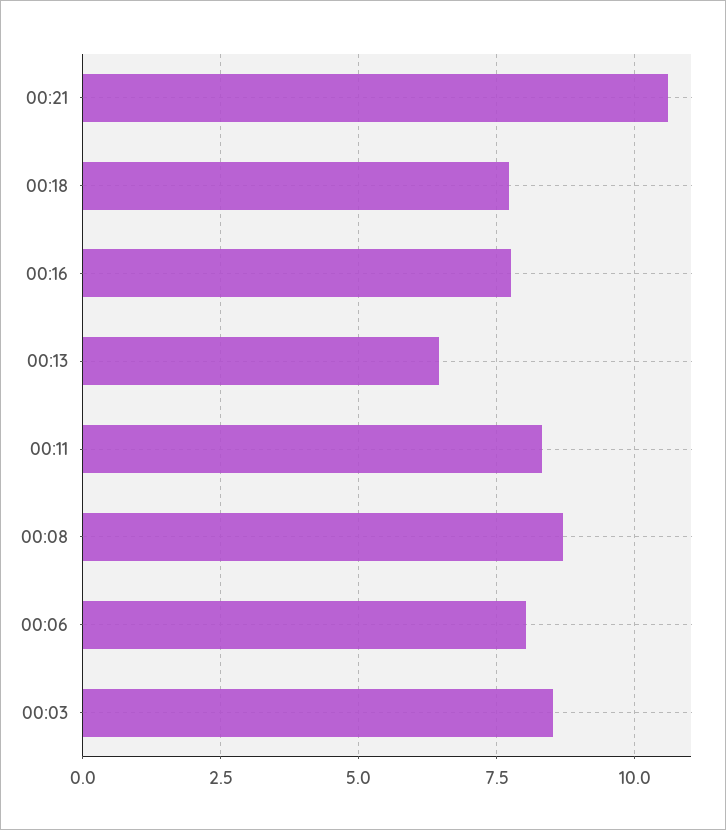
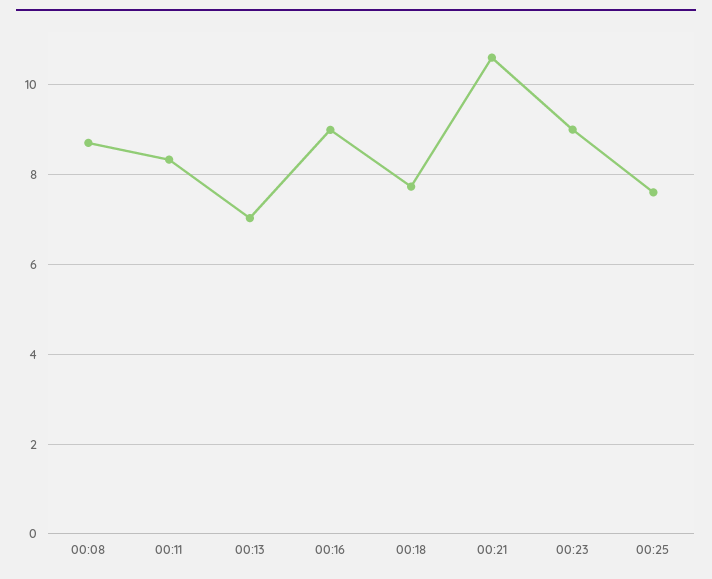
00:16: 7.75 -> 9
00:13: 6.5 -> 7
00:06: 8 -> none
00:03: 8.5 -> none
00:23: none -> 9
00:25: none -> 7.6

